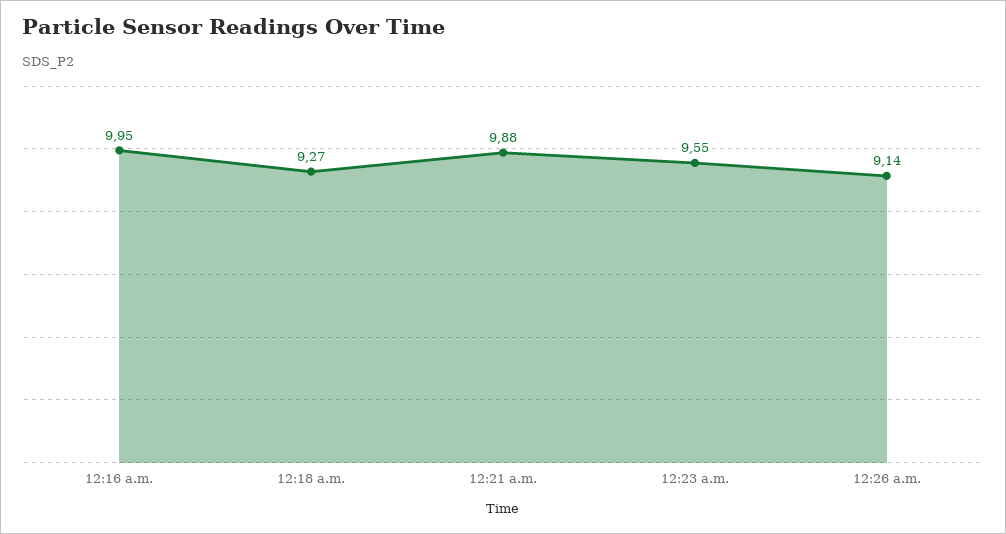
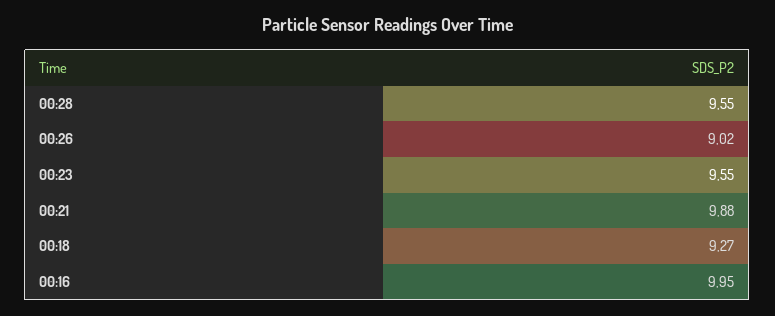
12:26 a.m.: 9.14 -> 9.02
00:28: none -> 9.55

